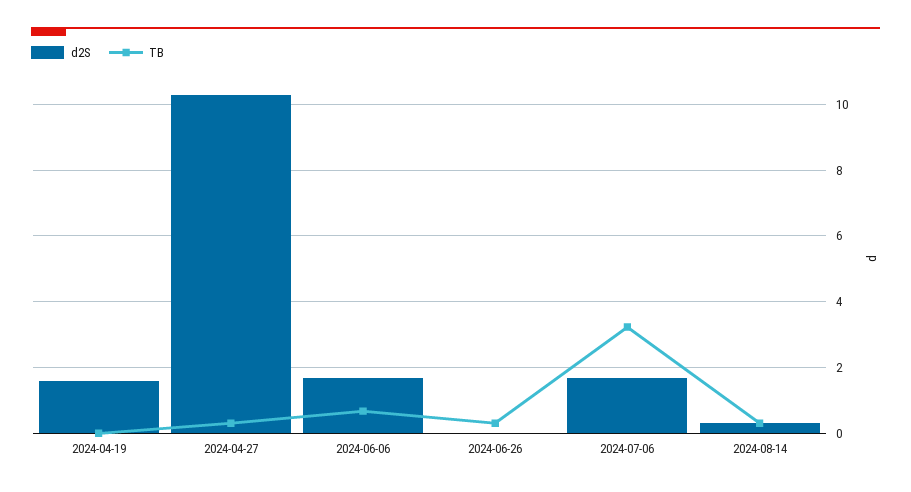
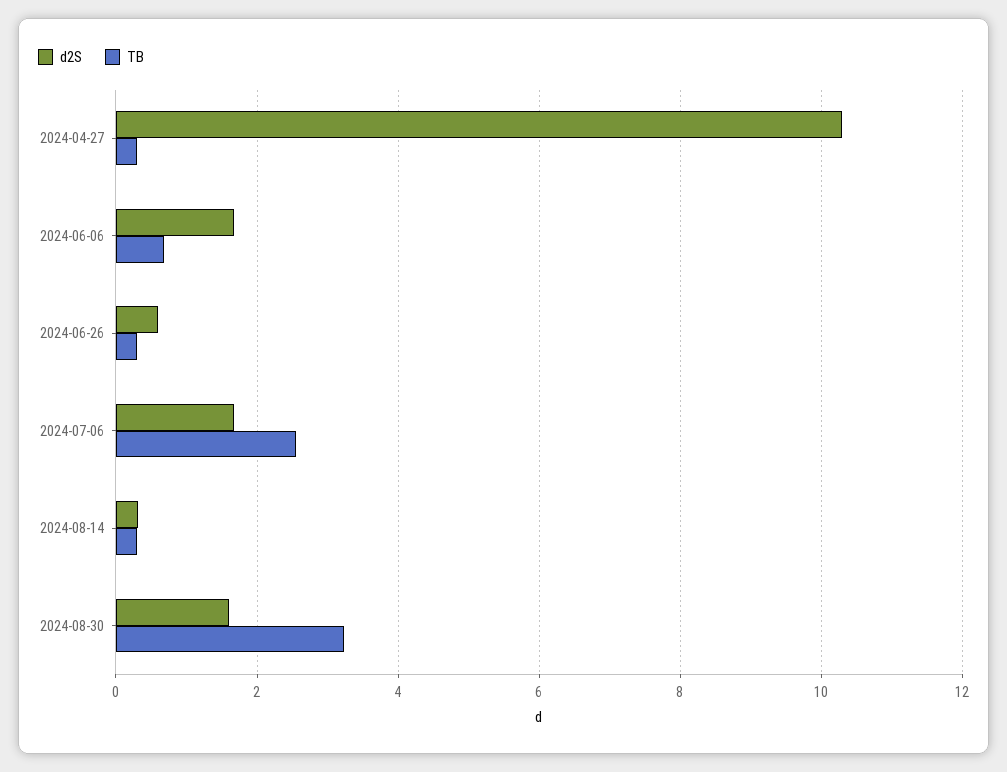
d2S, 2024-04-19: 1.6 -> none
TB, 2024-04-19: 0 -> none
d2S, 2024-06-26: 0 -> 0.6
TB, 2024-07-06: 3.2 -> 2.6
d2S, 2024-08-30: none -> 1.6
TB, 2024-08-30: none -> 3.2

